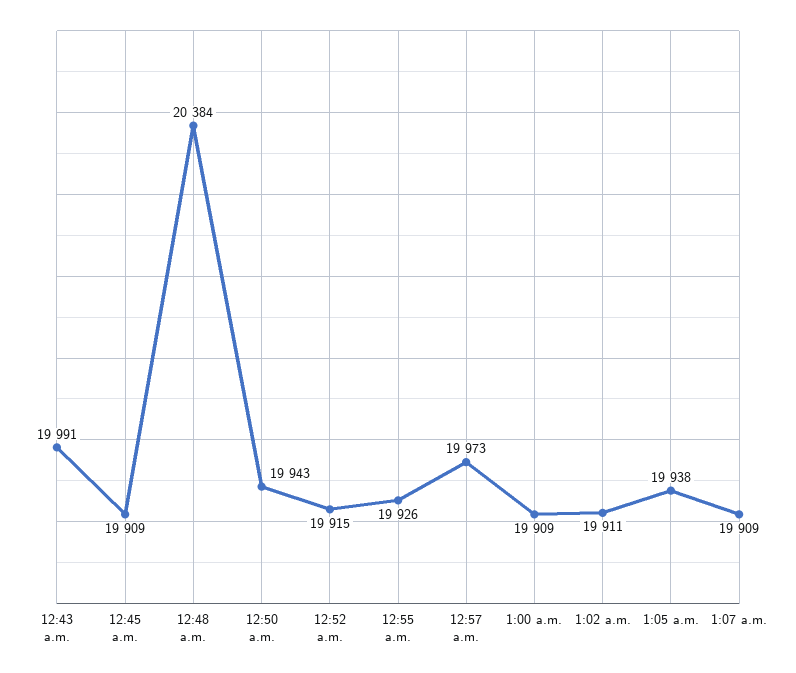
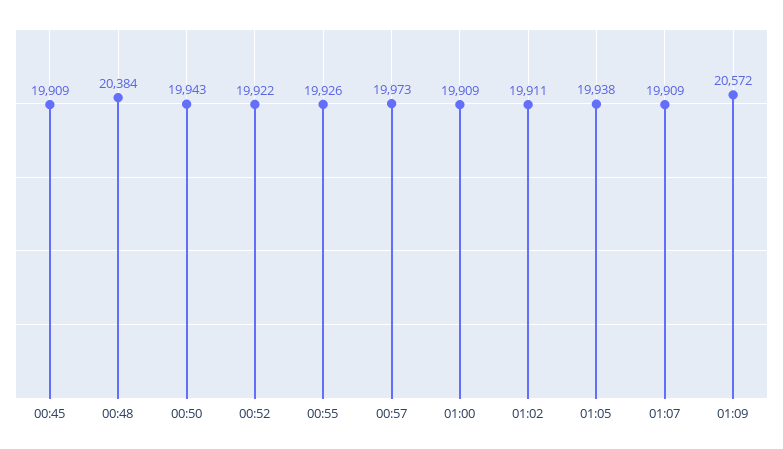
12:43 a.m.: 19991 -> none
12:52 a.m.: 19915 -> 19922
01:09: none -> 20572

